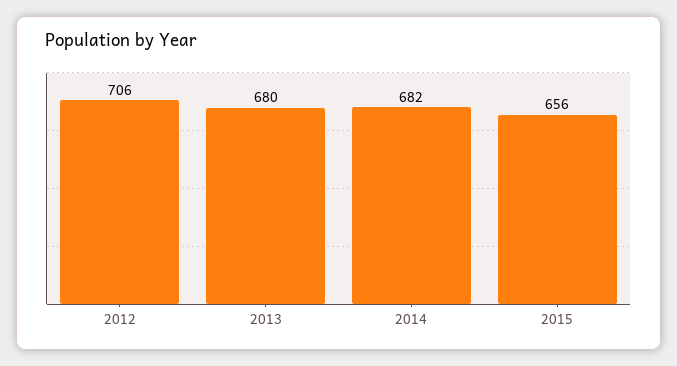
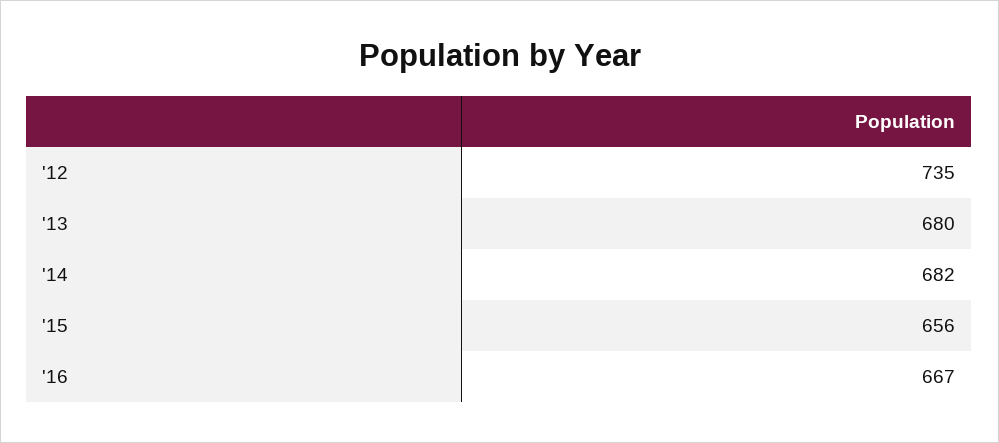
2012: 706 -> 735
'16: none -> 667

